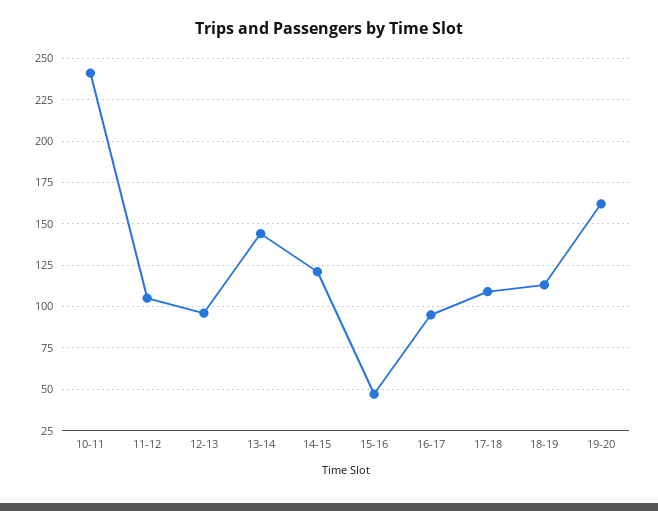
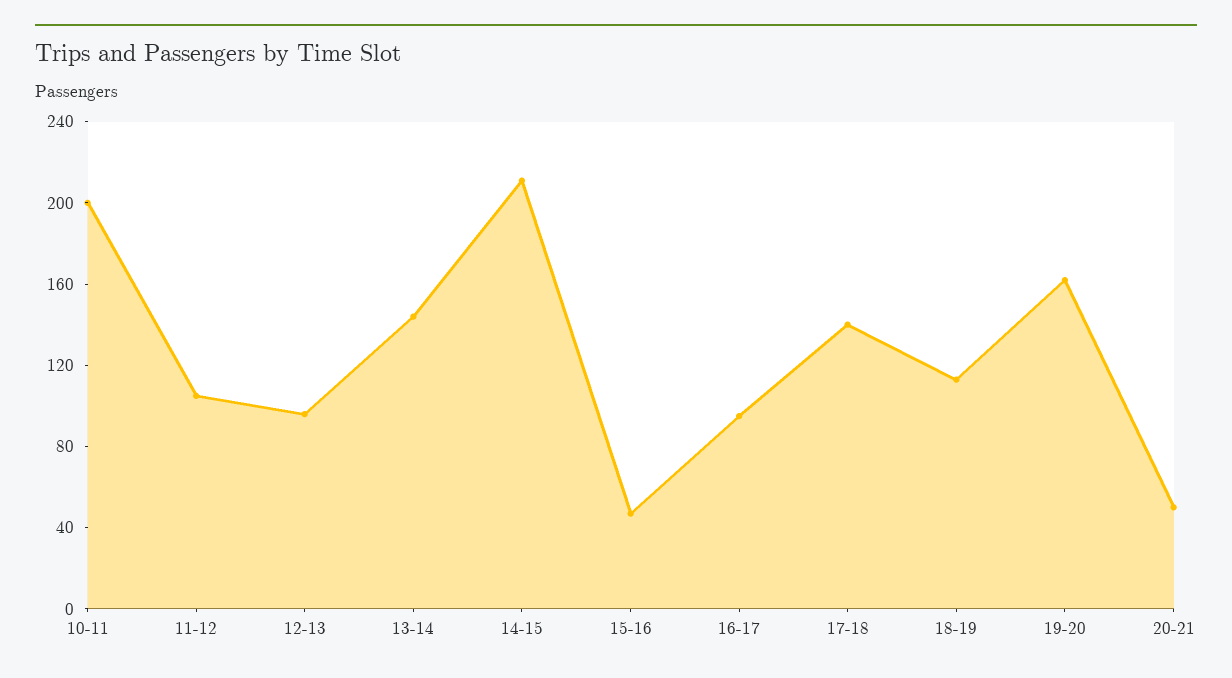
10-11: 240 -> 200
14-15: 120 -> 210
17-18: 110 -> 140
20-21: none -> 50

